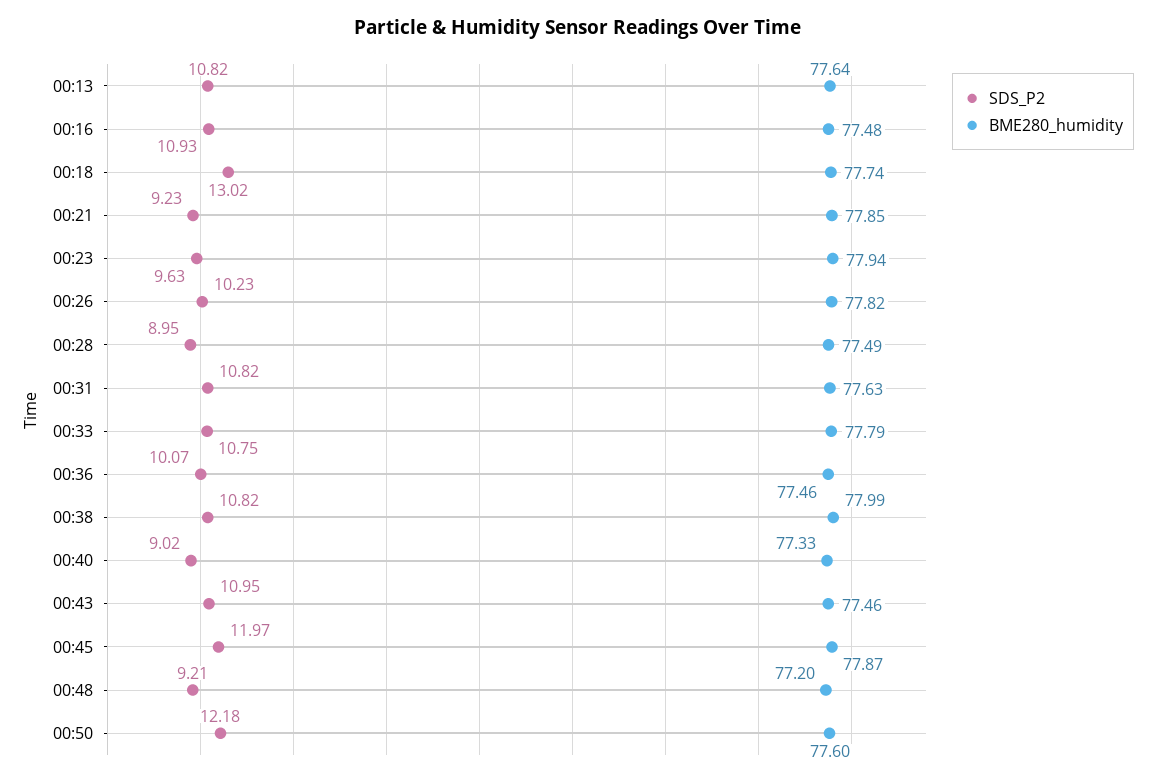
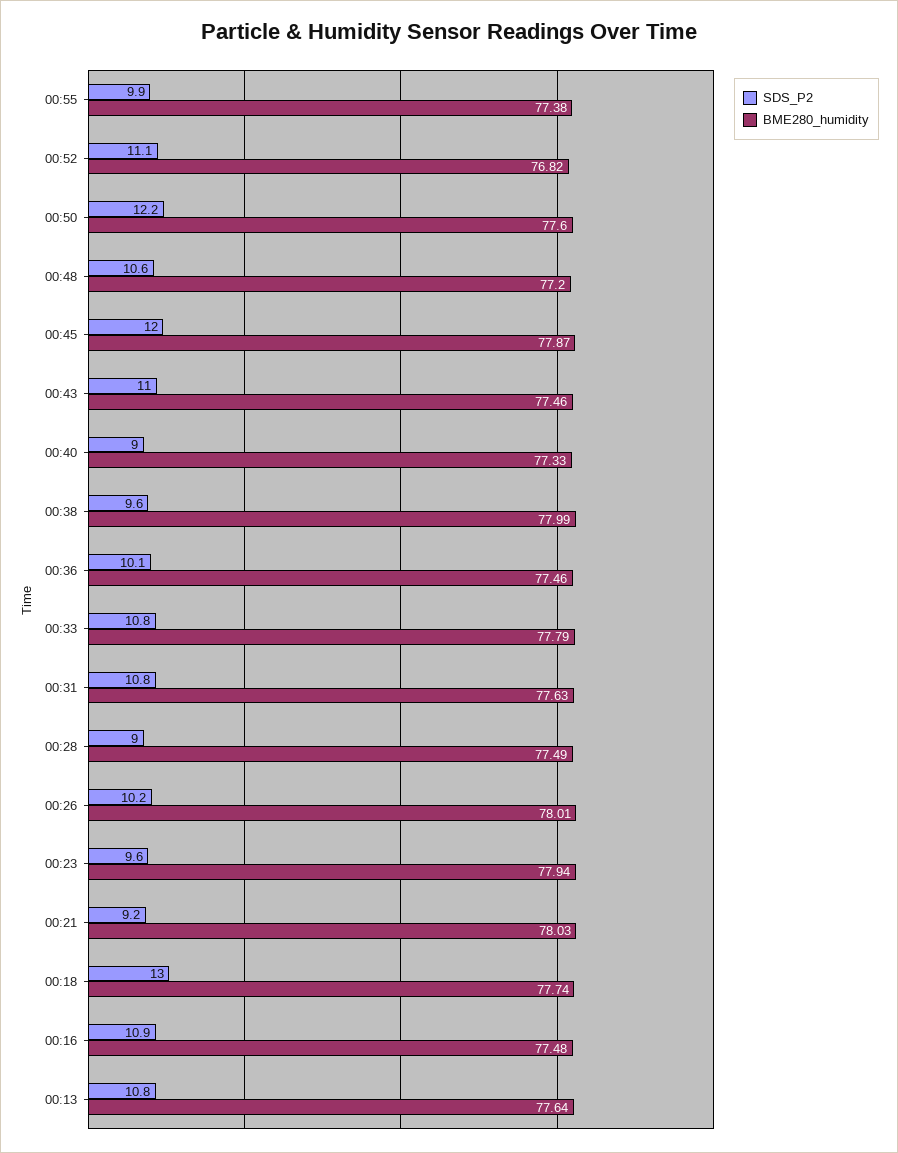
BME280_humidity, 00:21: 77.85 -> 78.03
BME280_humidity, 00:26: 77.82 -> 78.01
SDS_P2, 00:38: 10.82 -> 9.6
SDS_P2, 00:48: 9.21 -> 10.6
SDS_P2, 00:55: none -> 9.9
BME280_humidity, 00:55: none -> 77.38
SDS_P2, 00:52: none -> 11.1
BME280_humidity, 00:52: none -> 76.82

